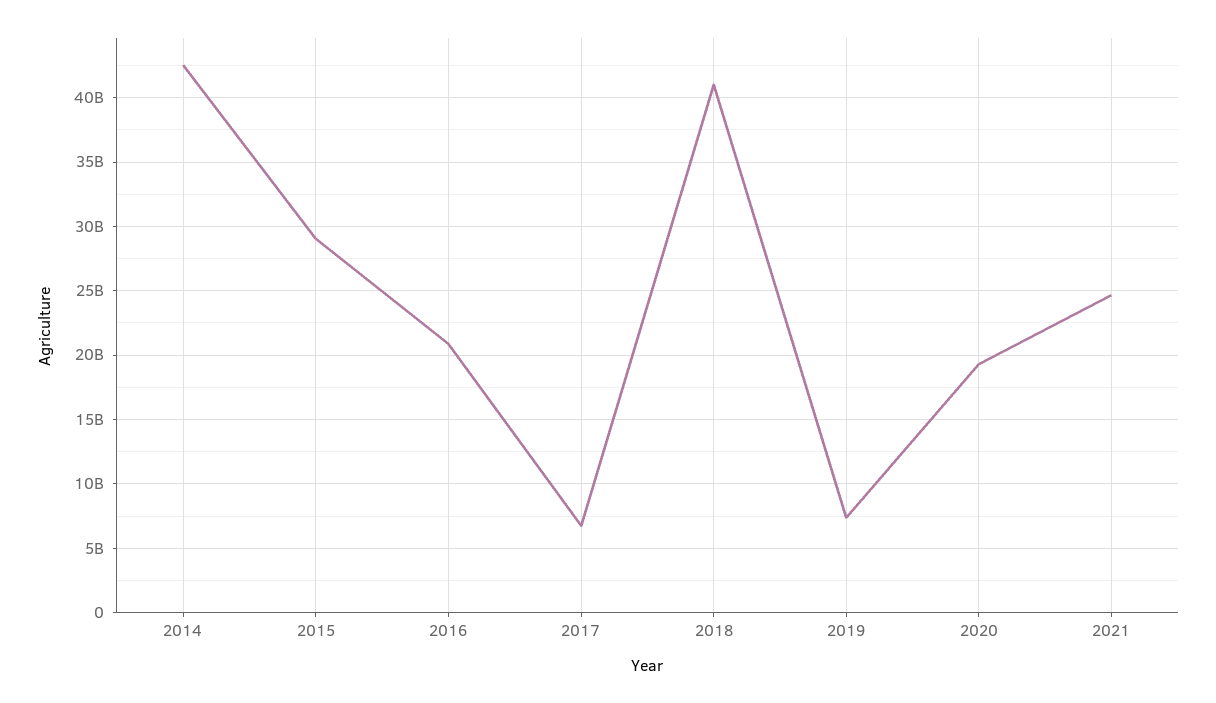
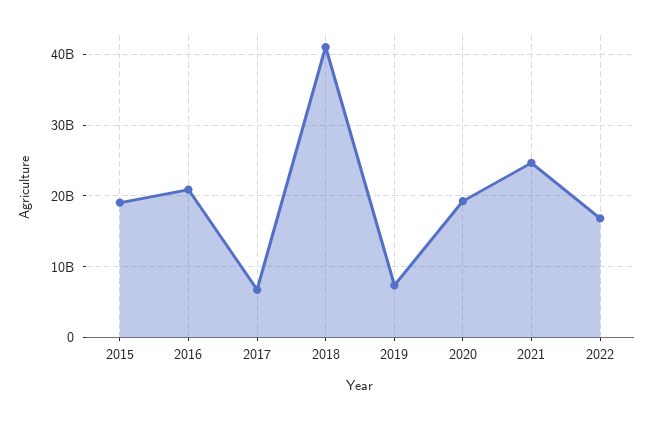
2014: 42500000000 -> none
2015: 29000000000 -> 19000000000
2022: none -> 17000000000

